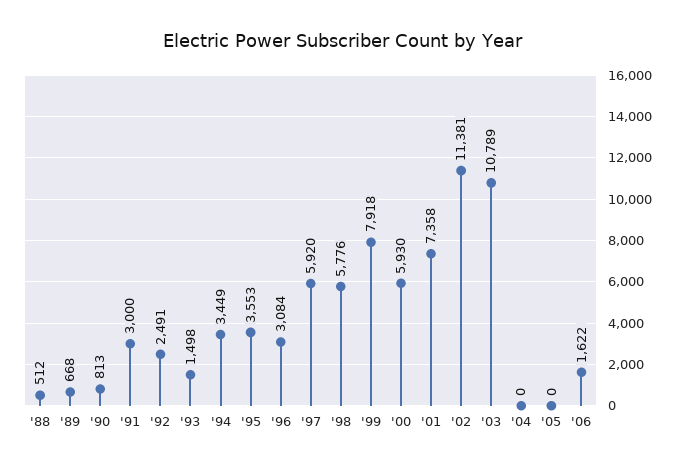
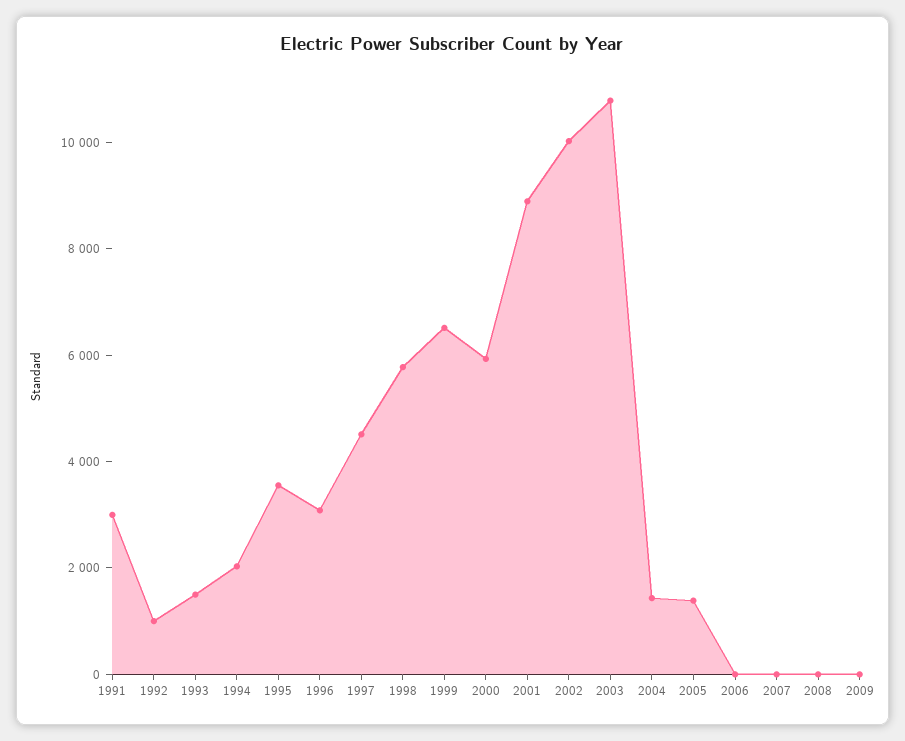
'88: 512 -> none
'89: 668 -> none
'90: 813 -> none
'92: 2491 -> 1000
'94: 3449 -> 2000
'97: 5920 -> 4500
'99: 7918 -> 6500
'01: 7358 -> 9000
'02: 11381 -> 10000
'04: 0 -> 1500
'05: 0 -> 1500
'06: 1622 -> 0
2007: none -> 0
2008: none -> 0
2009: none -> 0

